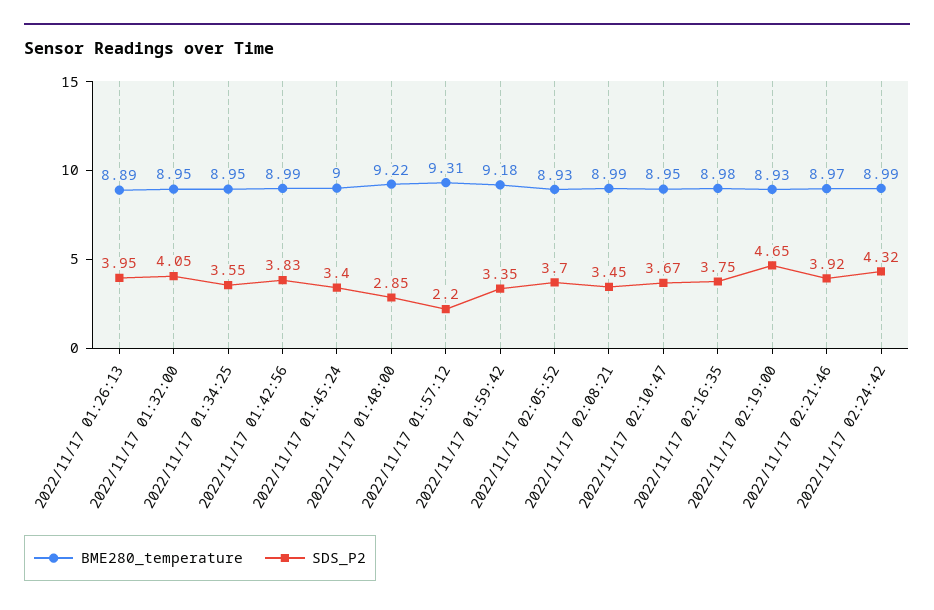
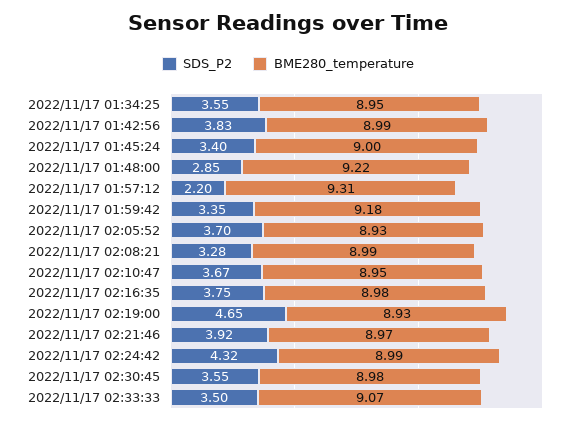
BME280_temperature, 2022/11/17 01:26:13: 8.89 -> none
SDS_P2, 2022/11/17 01:26:13: 3.95 -> none
BME280_temperature, 2022/11/17 01:32:00: 8.95 -> none
SDS_P2, 2022/11/17 01:32:00: 4.05 -> none
SDS_P2, 2022/11/17 02:08:21: 3.45 -> 3.28
SDS_P2, 2022/11/17 02:30:45: none -> 3.55
BME280_temperature, 2022/11/17 02:30:45: none -> 8.98
SDS_P2, 2022/11/17 02:33:33: none -> 3.5
BME280_temperature, 2022/11/17 02:33:33: none -> 9.07

